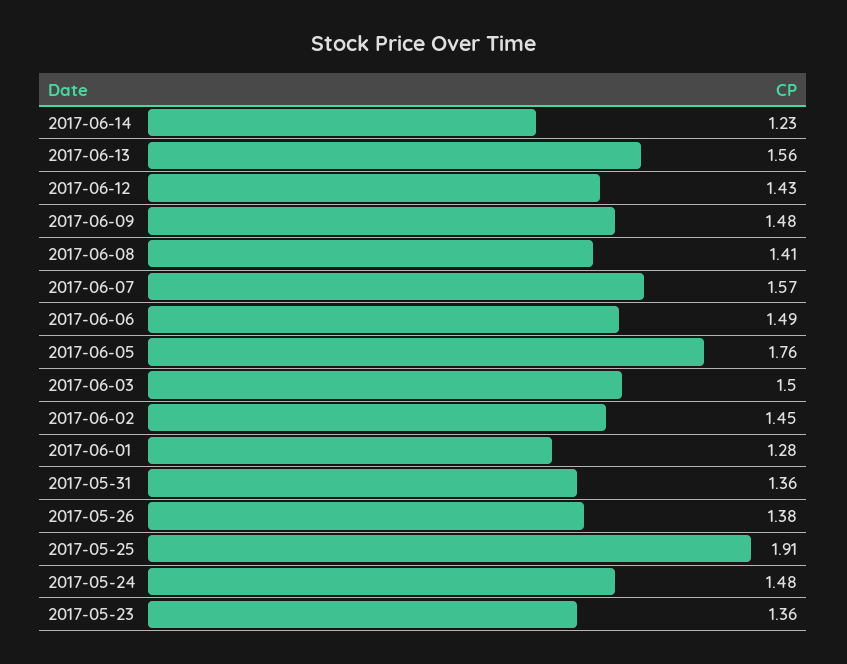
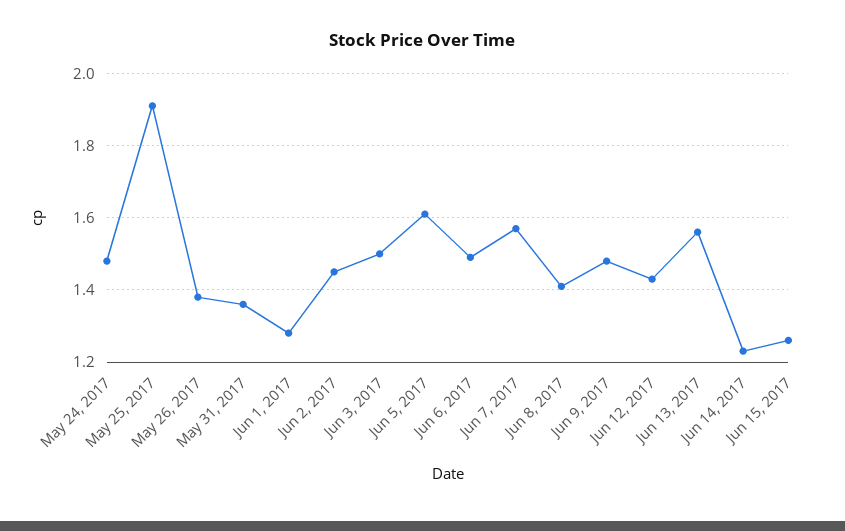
2017-06-05: 1.76 -> 1.6
2017-05-23: 1.36 -> none
Jun 15, 2017: none -> 1.25

